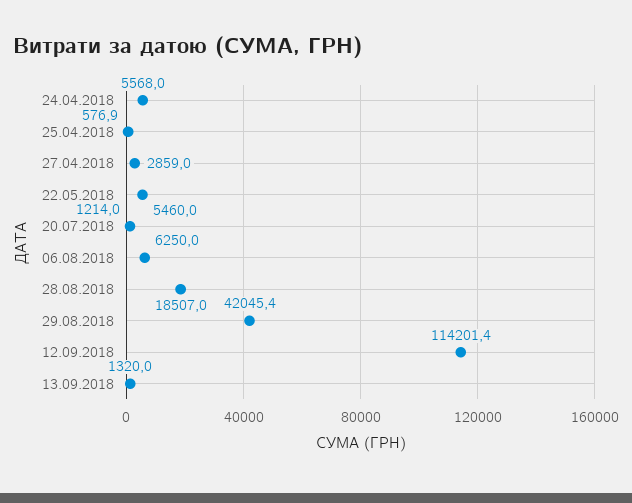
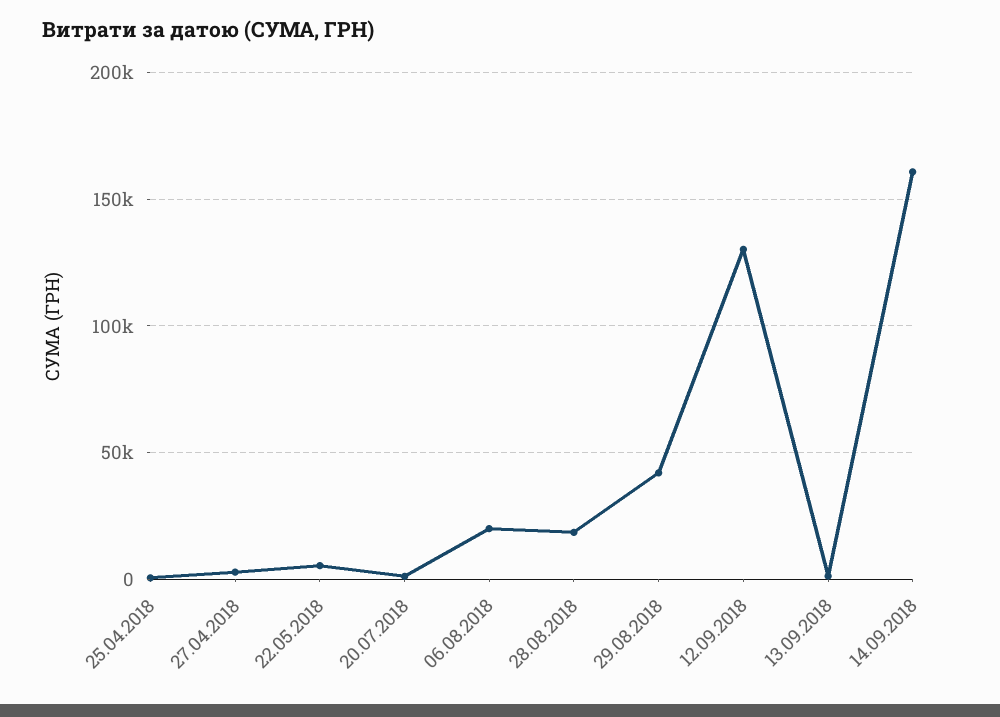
24.04.2018: 5568 -> none
06.08.2018: 6250 -> 20000
12.09.2018: 114201.4 -> 130000
14.09.2018: none -> 160000

